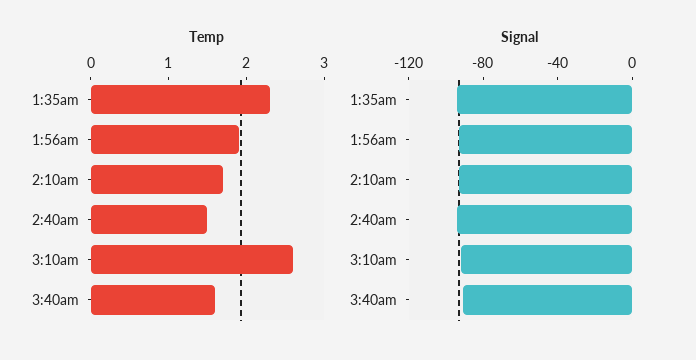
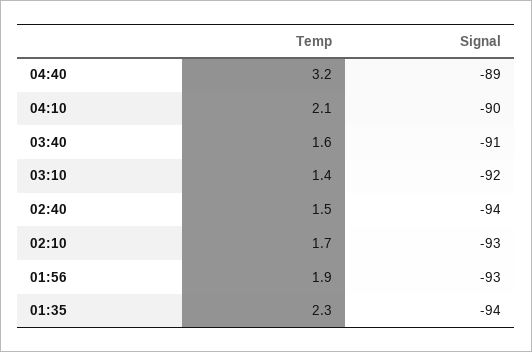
Temp, 3:10am: 2.5 -> 1.4
Temp, 04:40: none -> 3.2
Signal, 04:40: none -> -89
Temp, 04:10: none -> 2.1
Signal, 04:10: none -> -90

